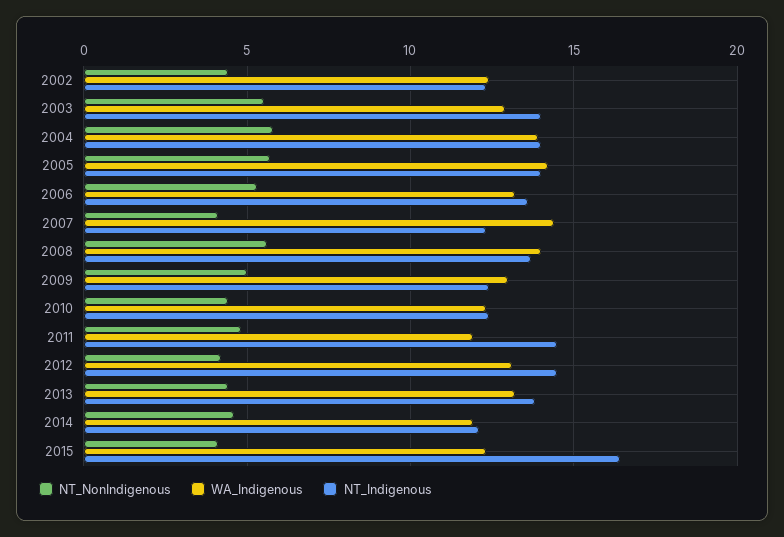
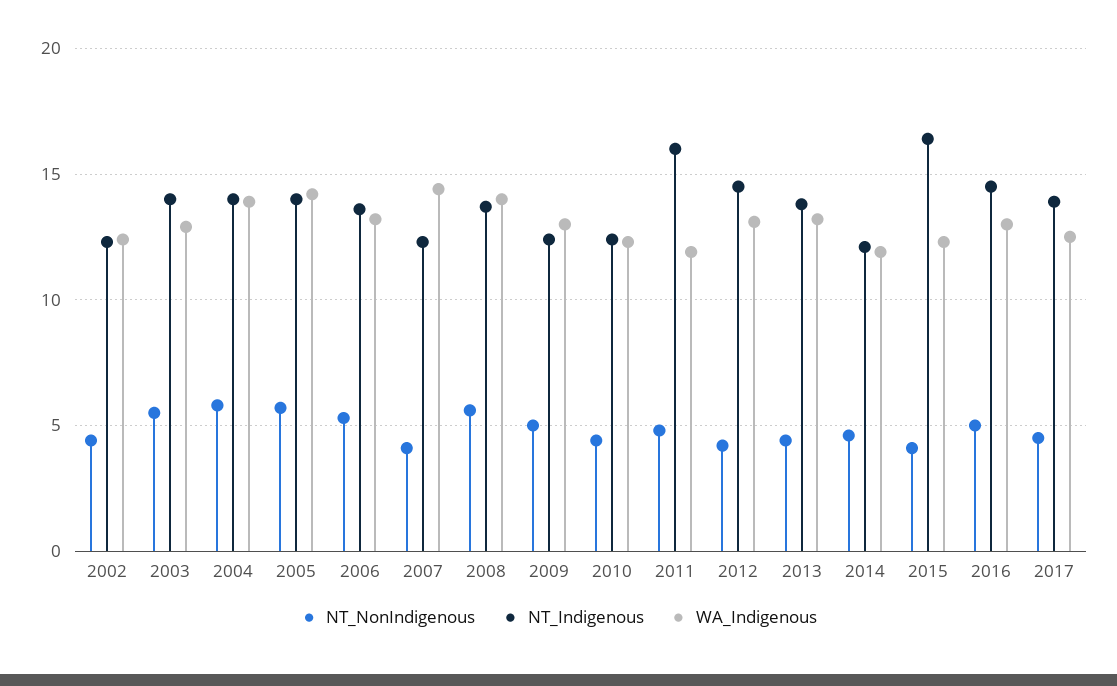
NT_Indigenous, 2011: 14.5 -> 16
NT_NonIndigenous, 2016: none -> 5
NT_Indigenous, 2016: none -> 14.5
WA_Indigenous, 2016: none -> 13
NT_NonIndigenous, 2017: none -> 4.5
NT_Indigenous, 2017: none -> 14
WA_Indigenous, 2017: none -> 12.5

